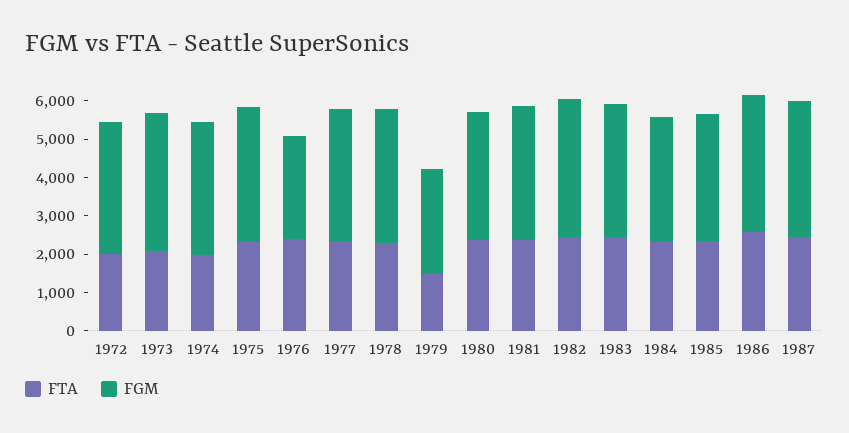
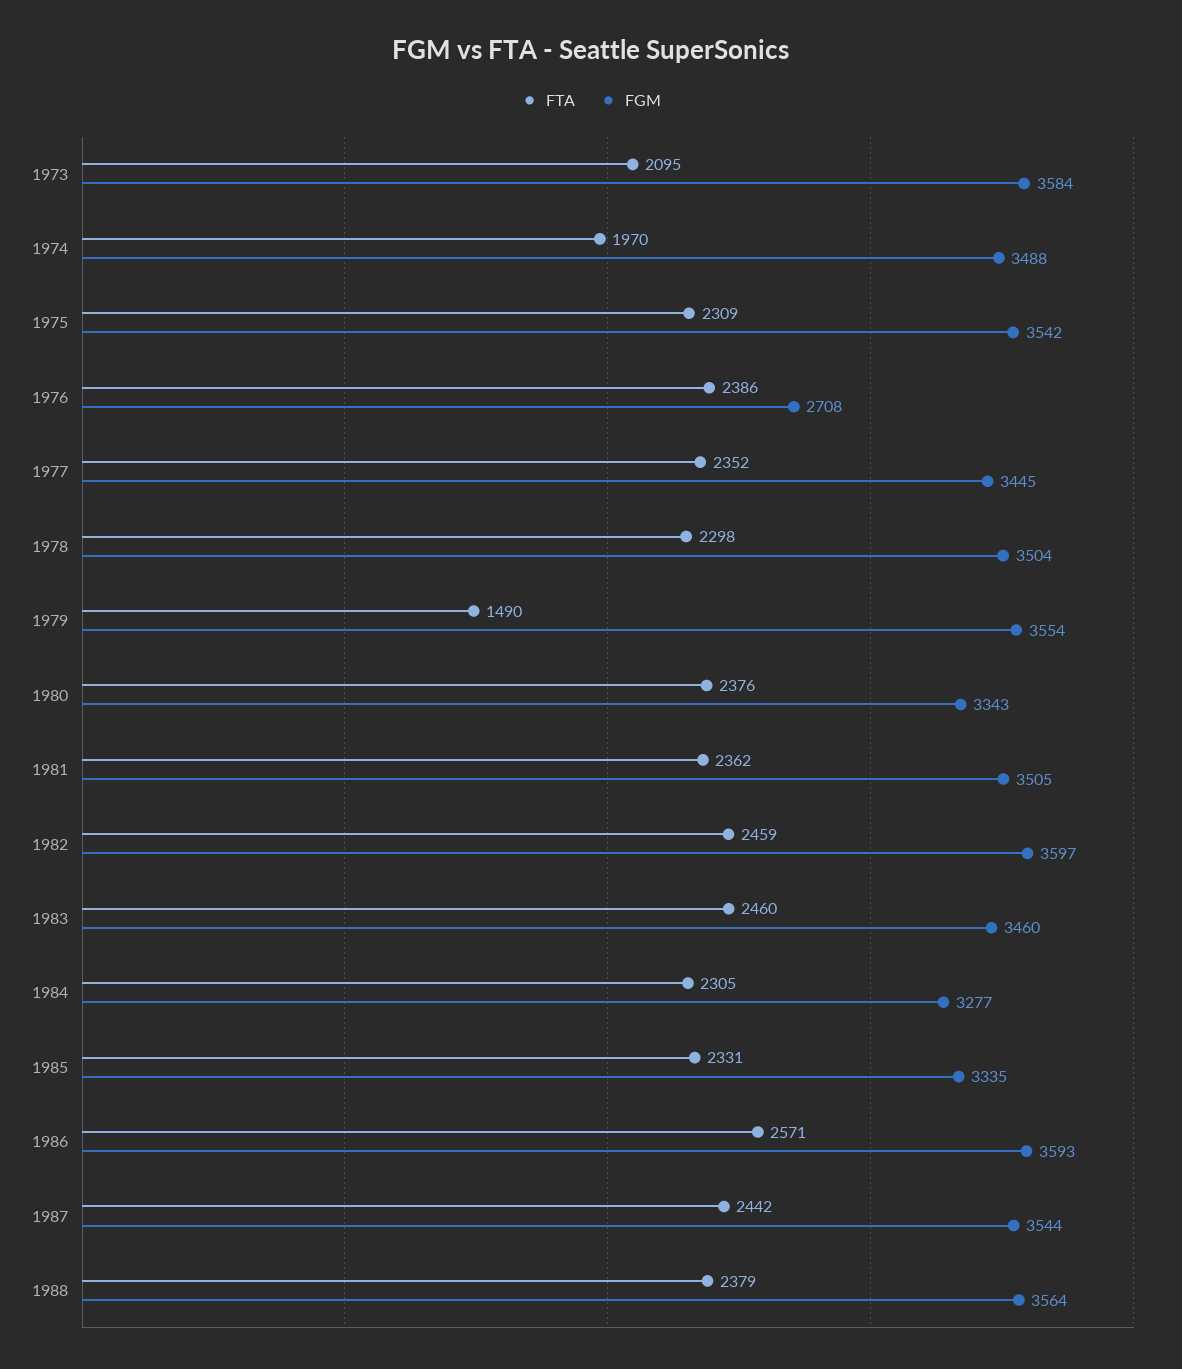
FTA, 1972: 2000 -> none
FGM, 1972: 3500 -> none
FGM, 1979: 2750 -> 3554
FTA, 1988: none -> 2379
FGM, 1988: none -> 3564

